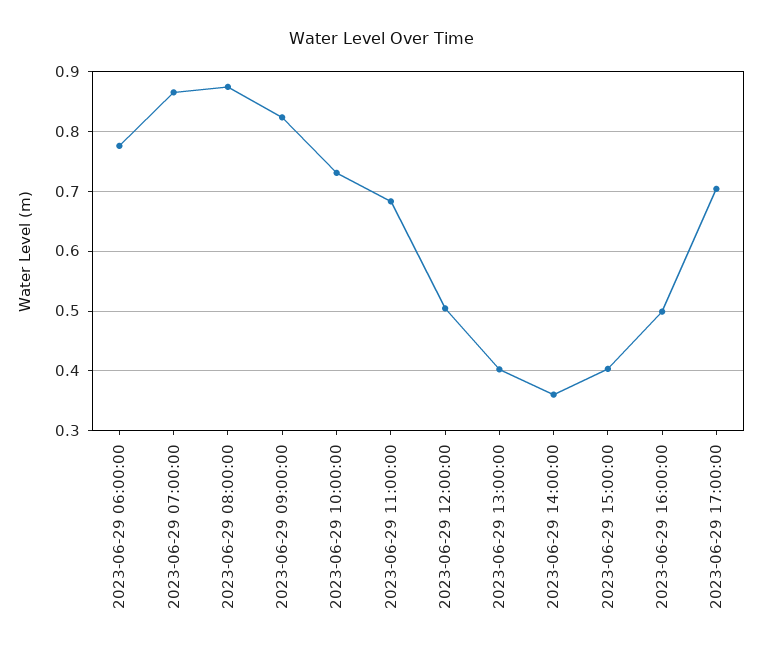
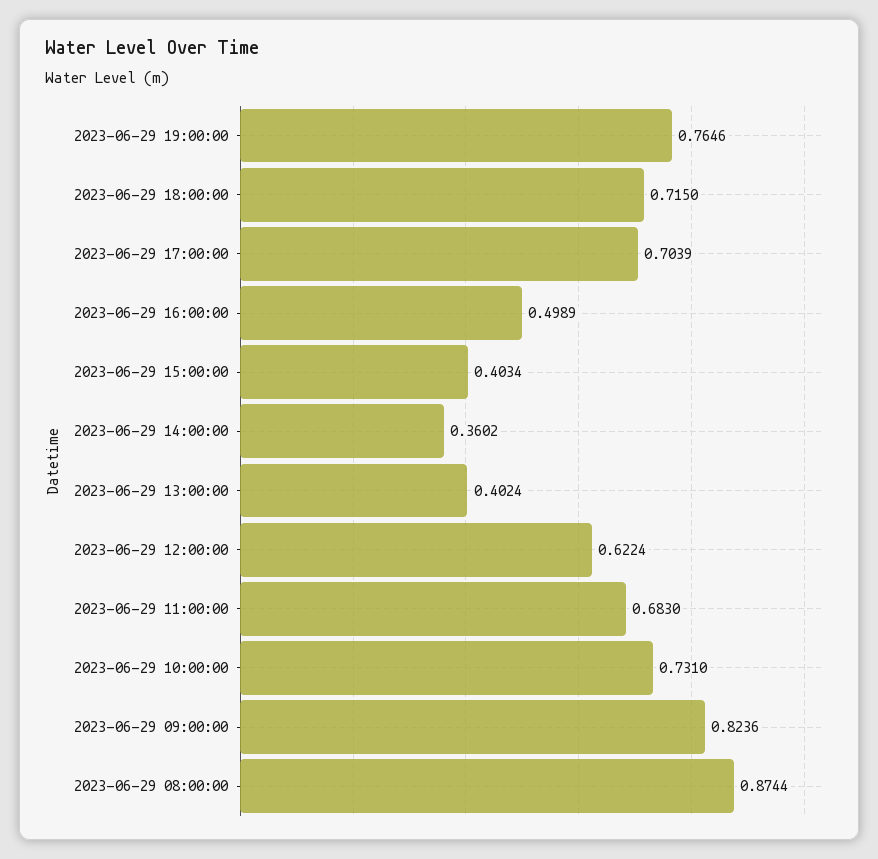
2023-06-29 06:00:00: 0.78 -> none
2023-06-29 07:00:00: 0.86 -> none
2023-06-29 12:00:00: 0.5 -> 0.6224
2023-06-29 19:00:00: none -> 0.7646
2023-06-29 18:00:00: none -> 0.715

